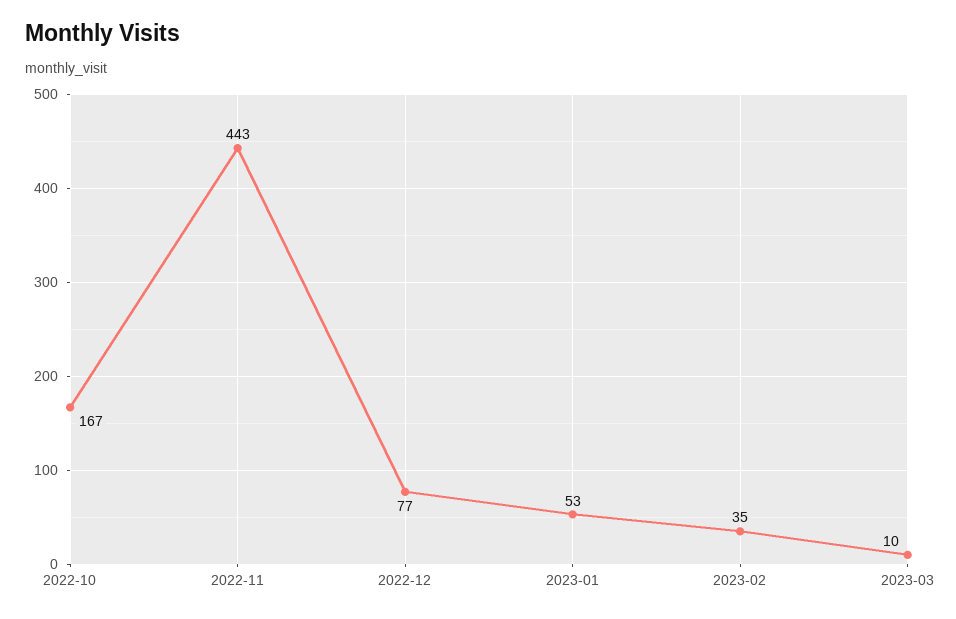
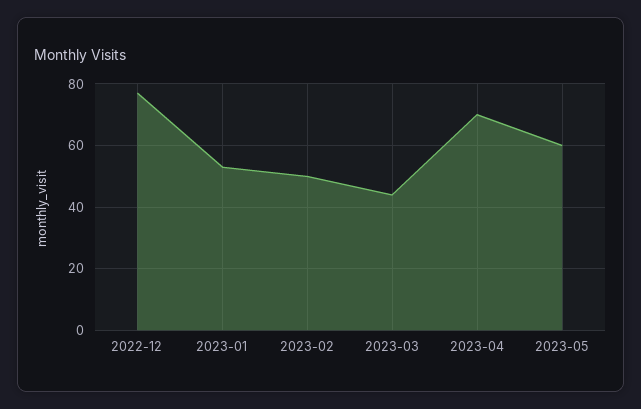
2022-10: 167 -> none
2022-11: 443 -> none
2023-02: 35 -> 50
2023-03: 10 -> 45
2023-04: none -> 70
2023-05: none -> 60

